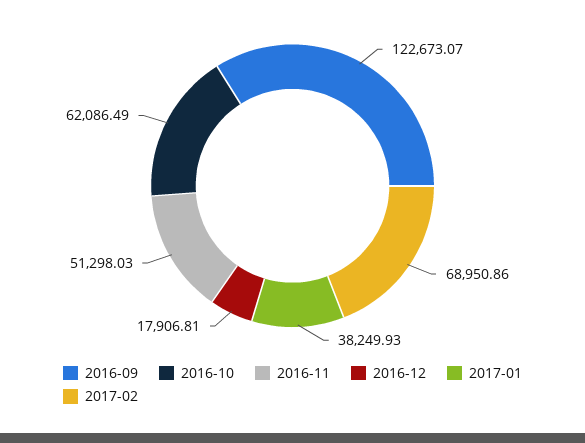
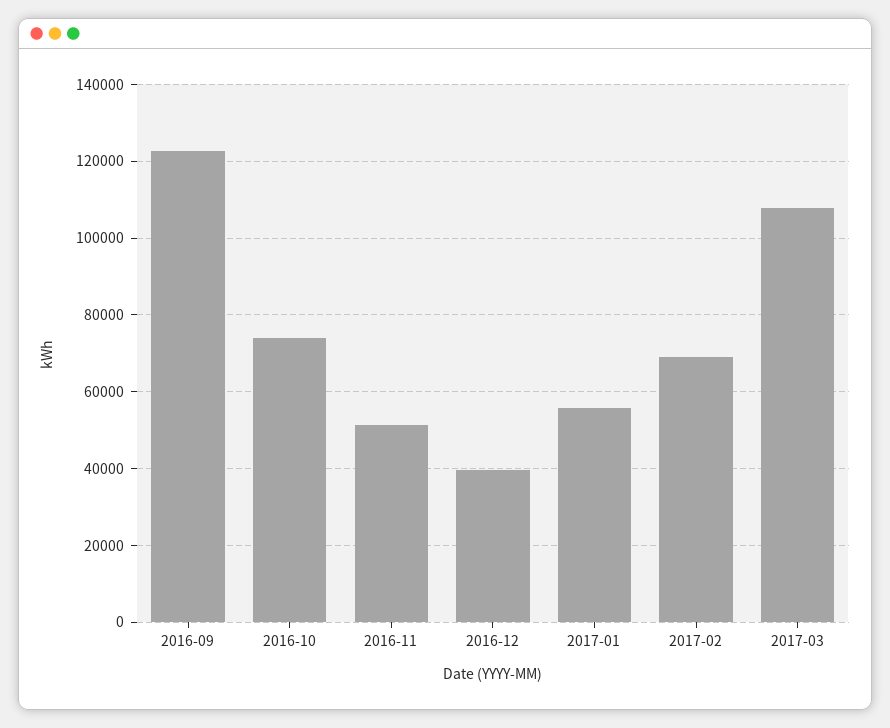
2016-10: 62086.49 -> 74000
2016-12: 17906.81 -> 40000
2017-01: 38249.93 -> 56000
2017-03: none -> 108000

